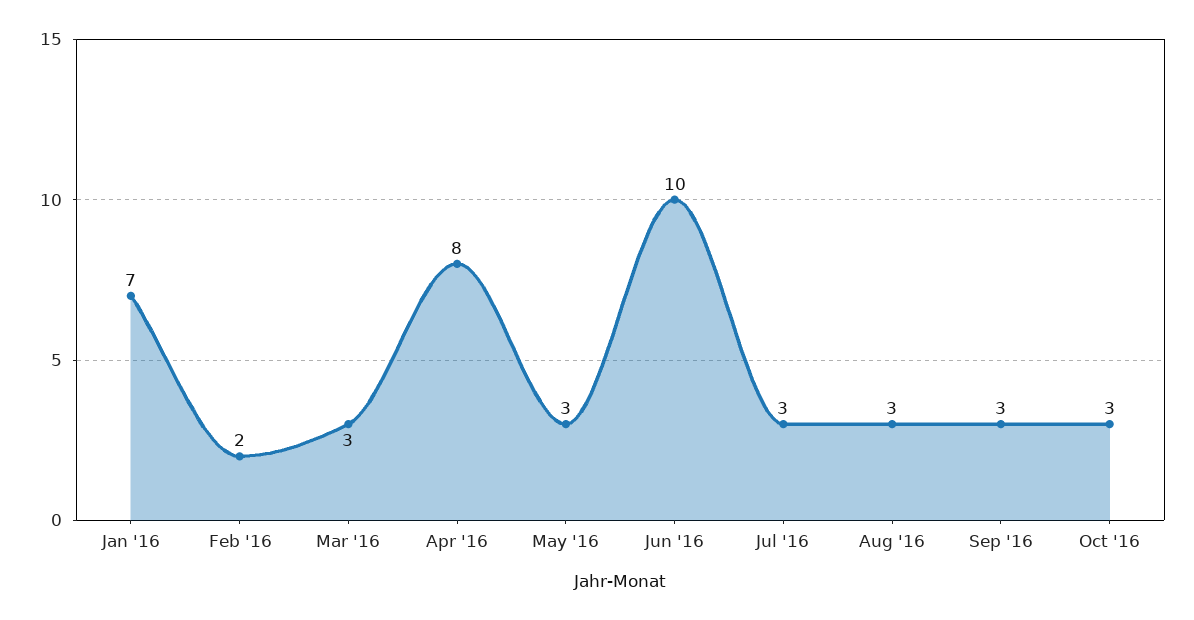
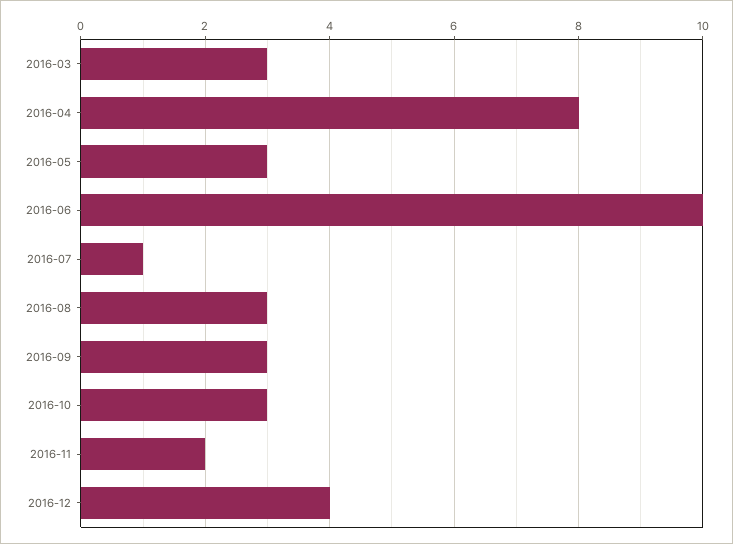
Jan '16: 7 -> none
Feb '16: 2 -> none
Jul '16: 3 -> 1
2016-11: none -> 2
2016-12: none -> 4

